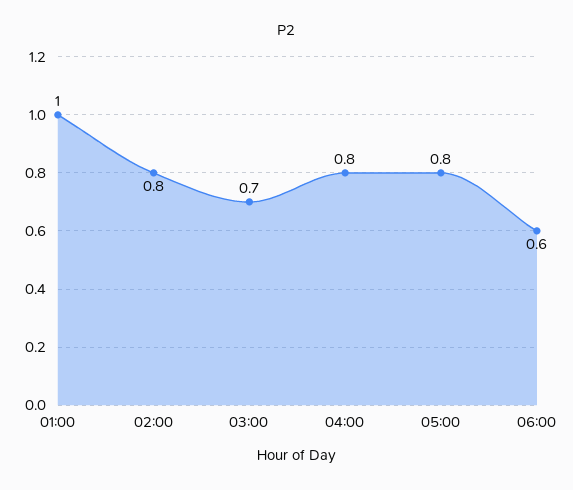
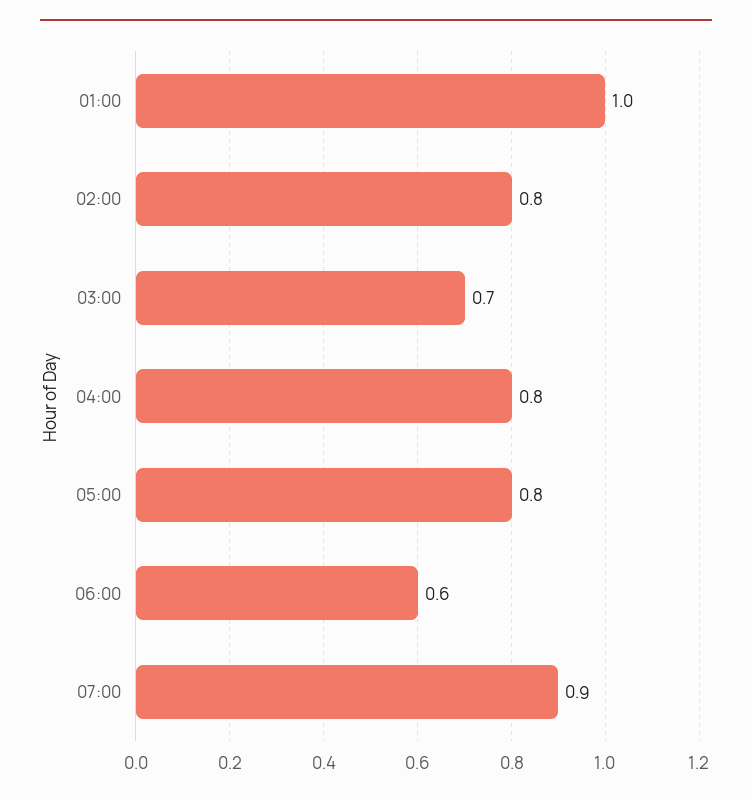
07:00: none -> 0.9

